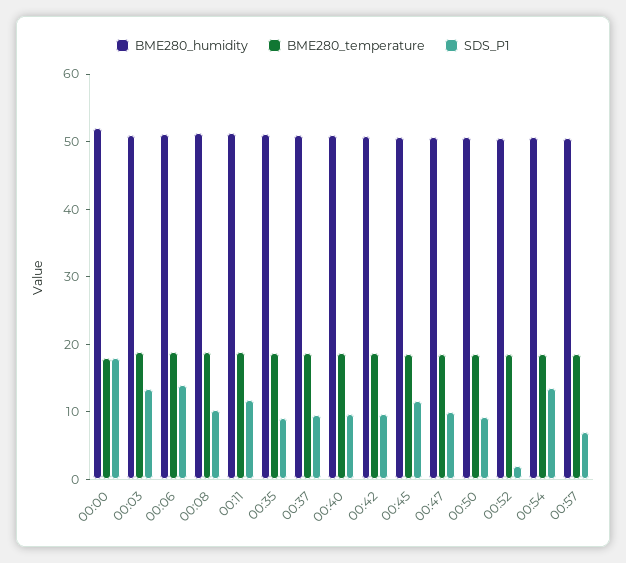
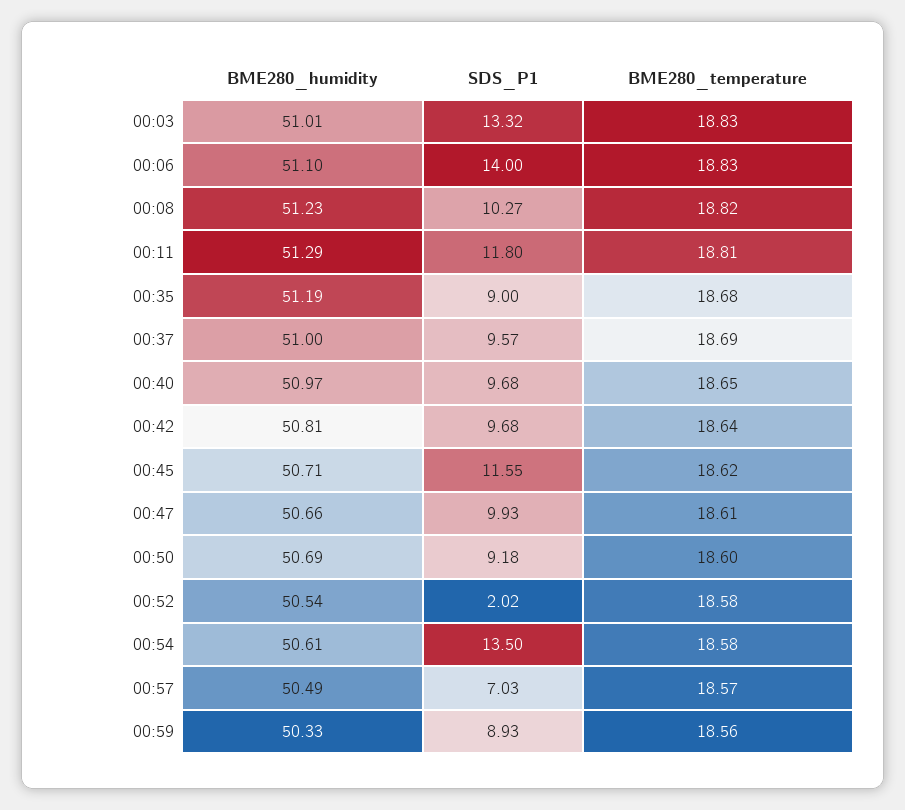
BME280_humidity, 00:00: 52 -> none
BME280_temperature, 00:00: 18 -> none
SDS_P1, 00:00: 18 -> none
BME280_humidity, 00:59: none -> 50.33
SDS_P1, 00:59: none -> 8.93
BME280_temperature, 00:59: none -> 18.56

